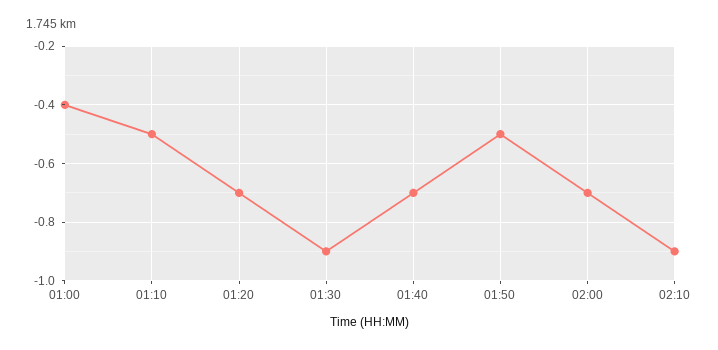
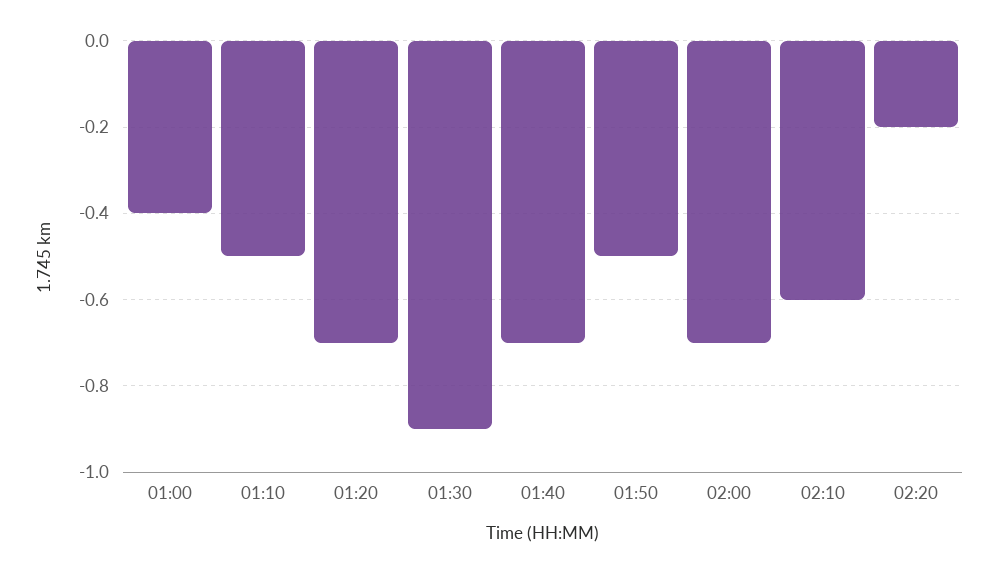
02:10: -0.9 -> -0.6
02:20: none -> -0.2

